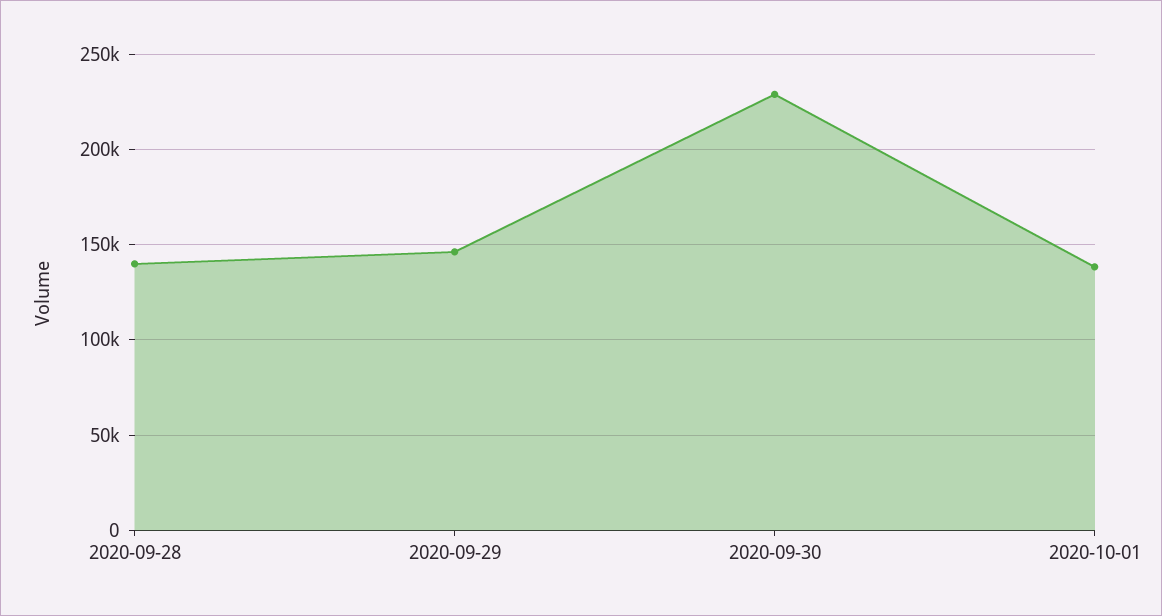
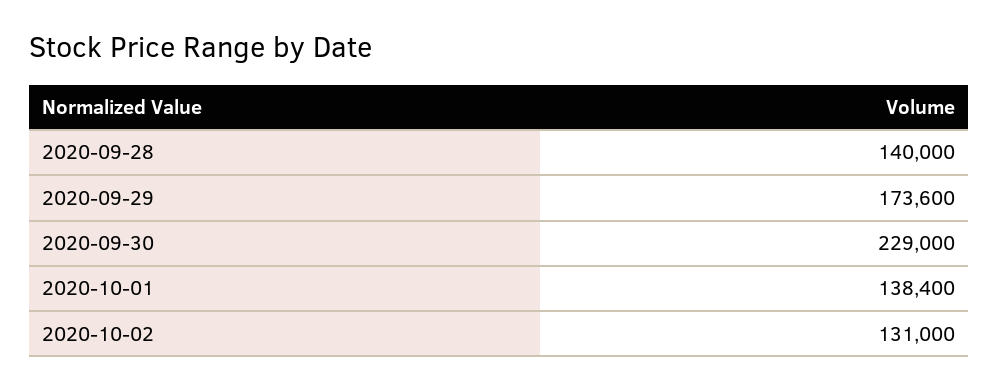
2020-09-29: 145000 -> 173600
2020-10-02: none -> 131000

